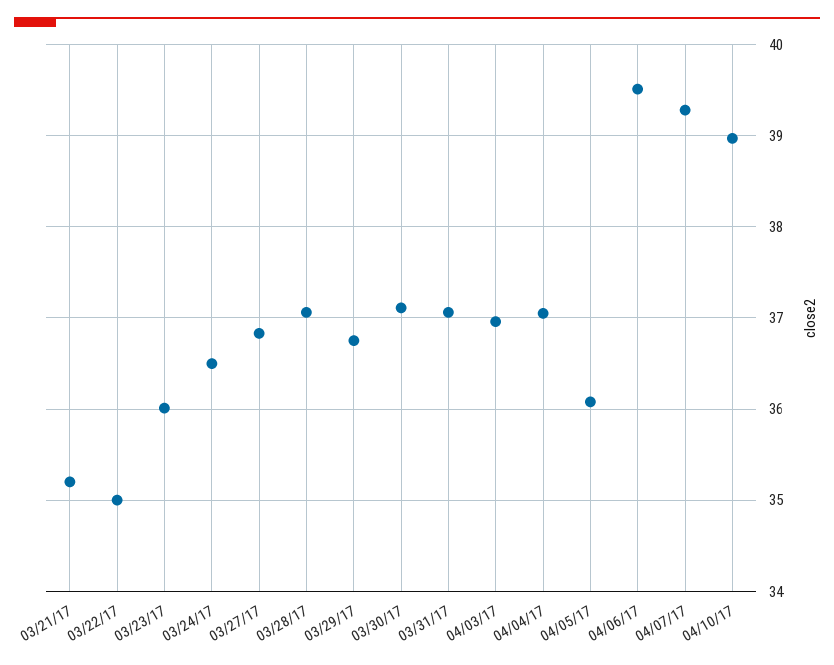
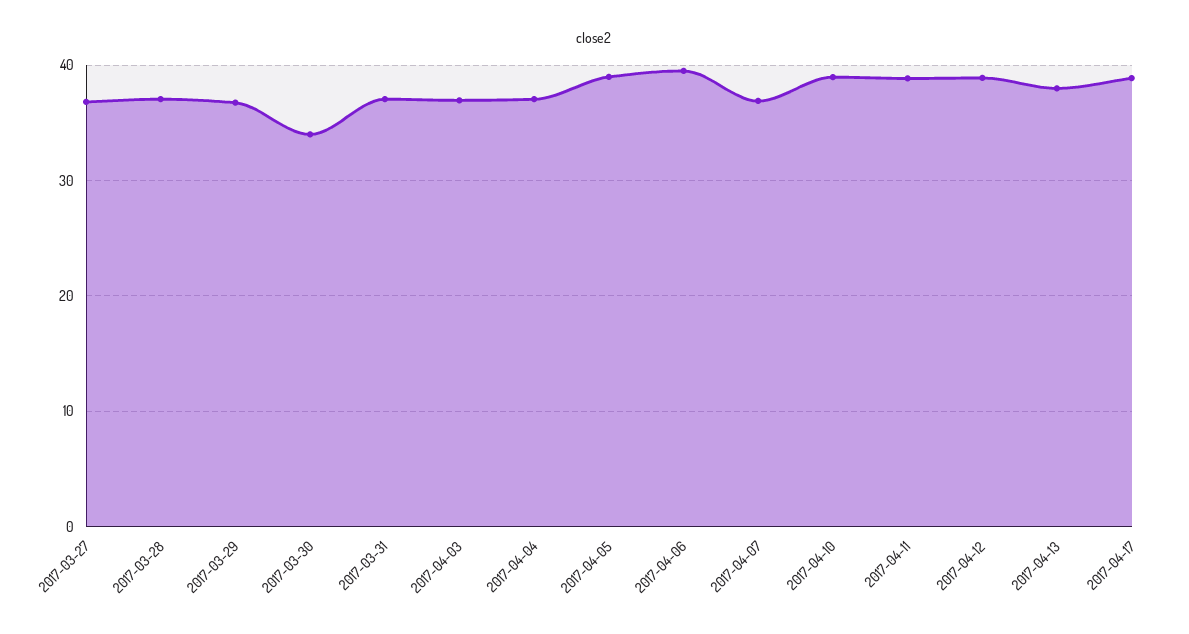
03/21/17: 35.2 -> none
03/22/17: 35 -> none
03/23/17: 36 -> none
03/24/17: 36.5 -> none
03/30/17: 37.1 -> 34
04/05/17: 36.1 -> 39
04/07/17: 39.3 -> 37
2017-04-11: none -> 39
2017-04-12: none -> 39
2017-04-13: none -> 38
2017-04-17: none -> 39

